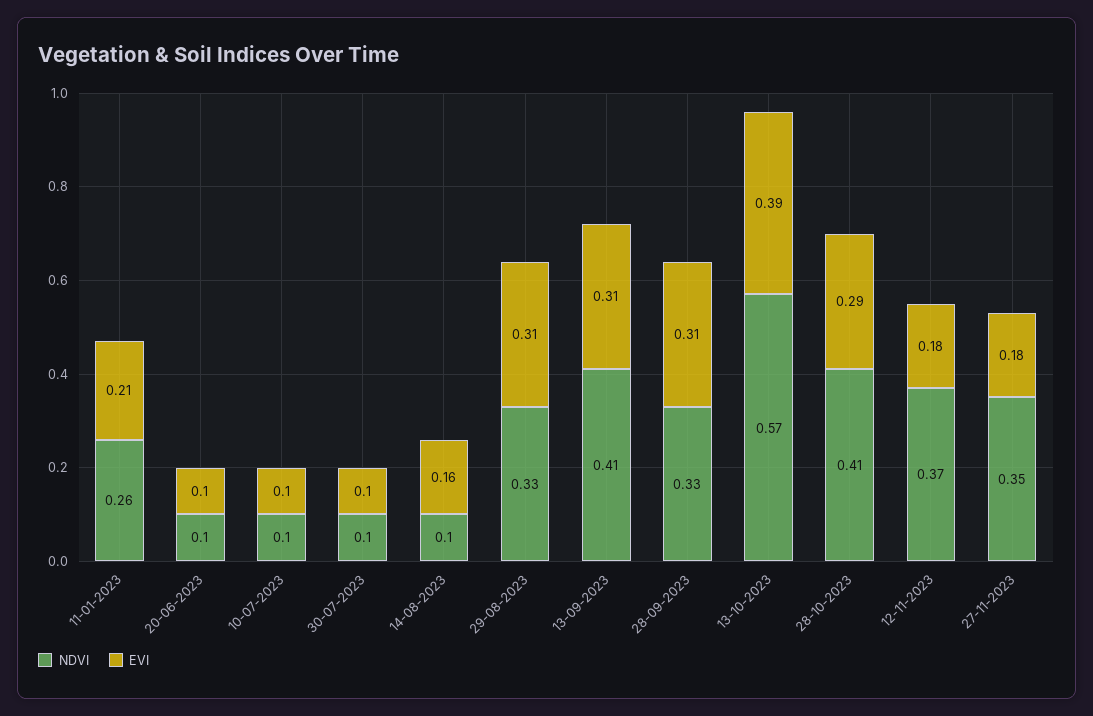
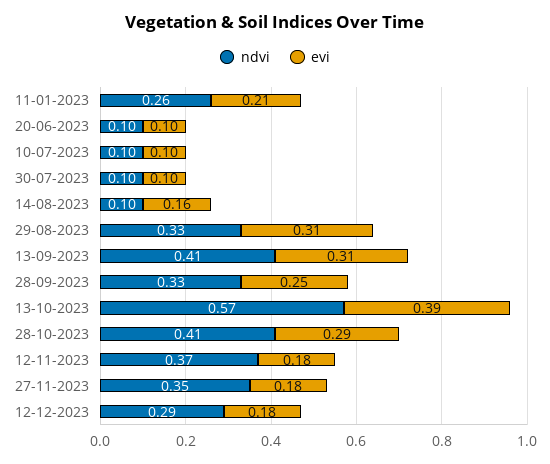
EVI, 28-09-2023: 0.31 -> 0.25
NDVI, 12-12-2023: none -> 0.29
EVI, 12-12-2023: none -> 0.18

